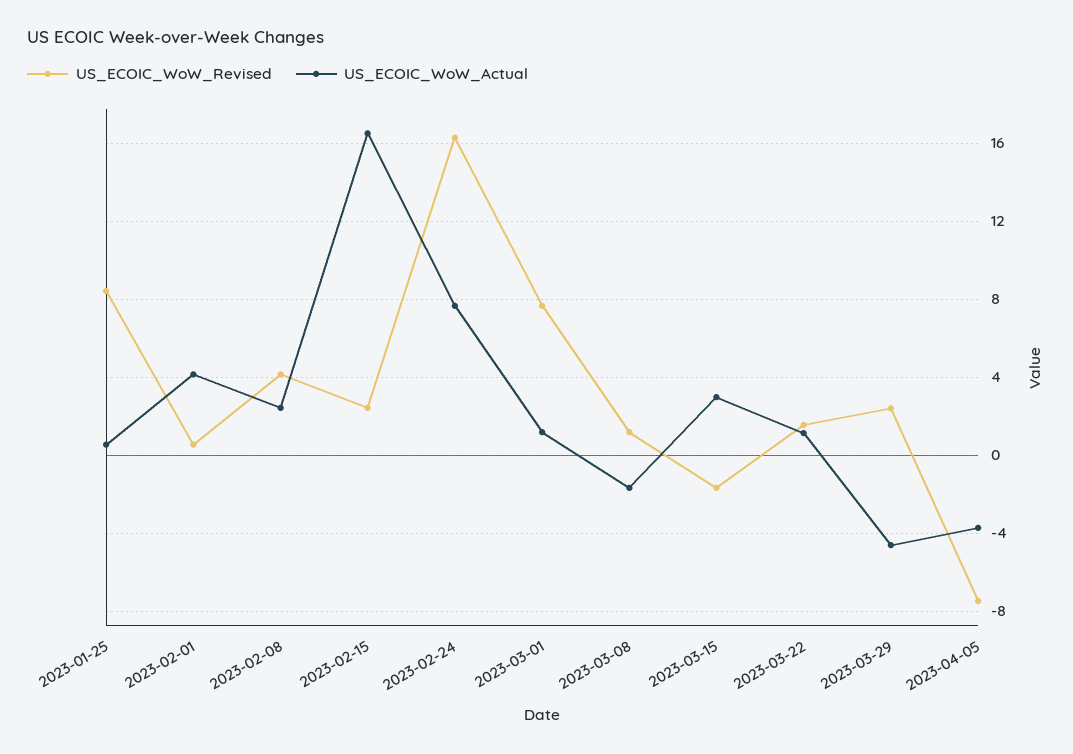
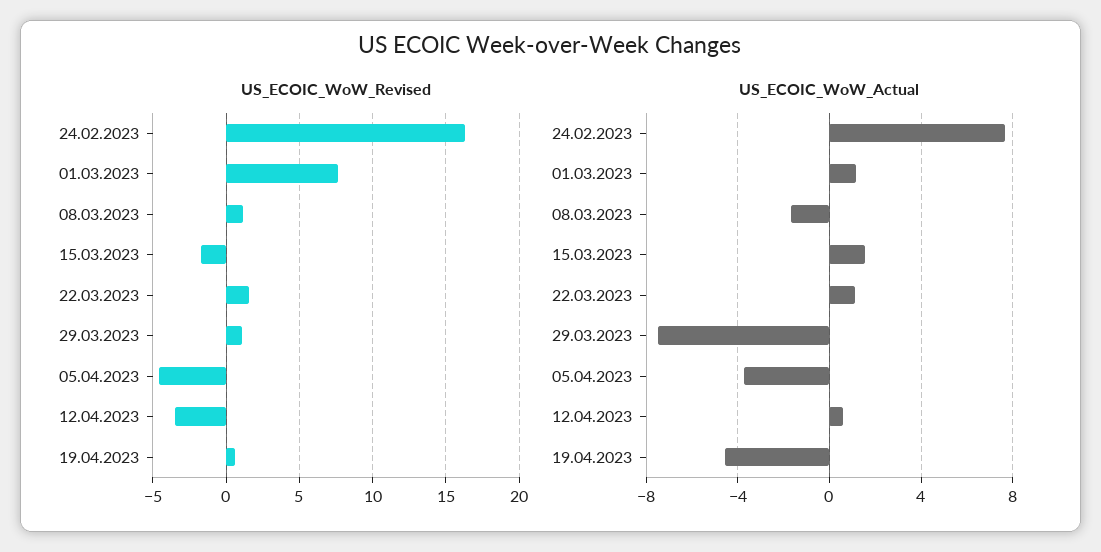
US_ECOIC_WoW_Revised, 2023-01-25: 8.5 -> none
US_ECOIC_WoW_Actual, 2023-01-25: 0.5 -> none
US_ECOIC_WoW_Revised, 2023-02-01: 0.5 -> none
US_ECOIC_WoW_Actual, 2023-02-01: 4 -> none
US_ECOIC_WoW_Revised, 2023-02-08: 4 -> none
US_ECOIC_WoW_Actual, 2023-02-08: 2.5 -> none
US_ECOIC_WoW_Revised, 2023-02-15: 2.5 -> none
US_ECOIC_WoW_Actual, 2023-02-15: 16.5 -> none
US_ECOIC_WoW_Actual, 2023-03-15: 3 -> 1.5
US_ECOIC_WoW_Revised, 2023-03-29: 2.5 -> 1
US_ECOIC_WoW_Actual, 2023-03-29: -4.5 -> -7.5
US_ECOIC_WoW_Revised, 2023-04-05: -7.5 -> -4.5
US_ECOIC_WoW_Revised, 12.04.2023: none -> -3.5
US_ECOIC_WoW_Revised, 19.04.2023: none -> 0.5
US_ECOIC_WoW_Actual, 12.04.2023: none -> 0.5
US_ECOIC_WoW_Actual, 19.04.2023: none -> -4.5

